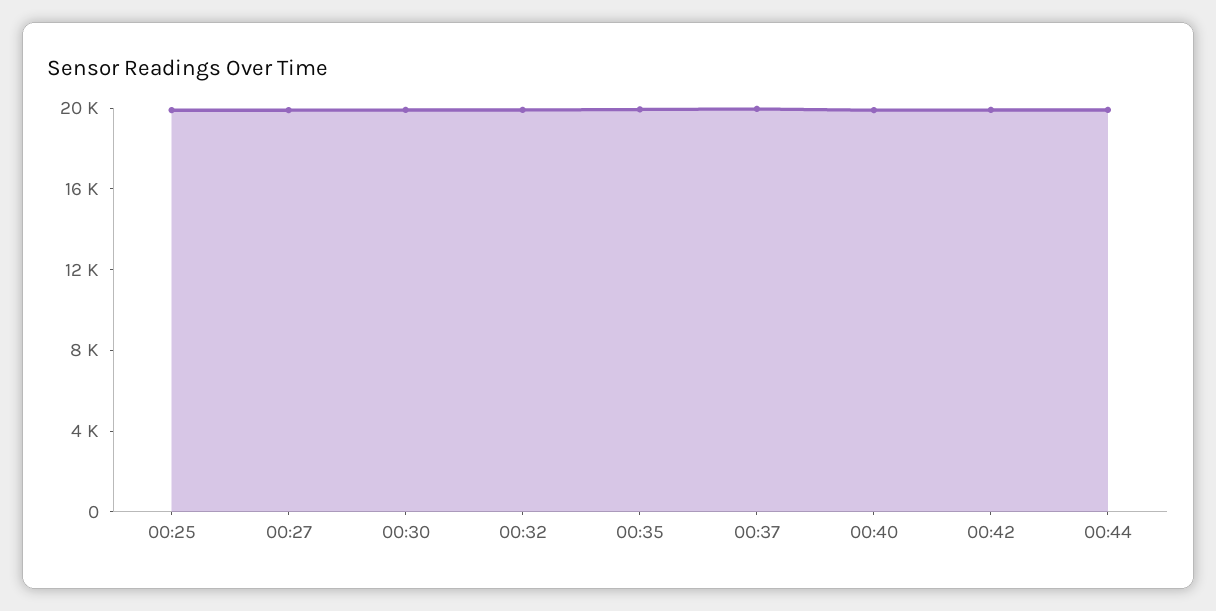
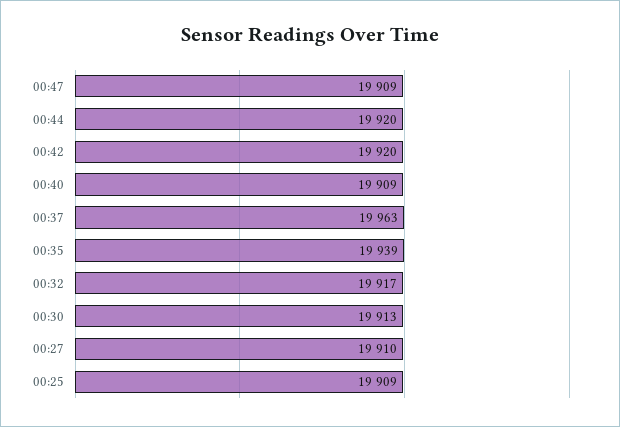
00:47: none -> 19909

